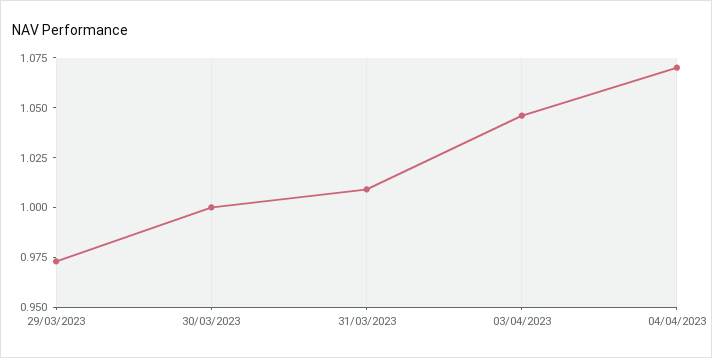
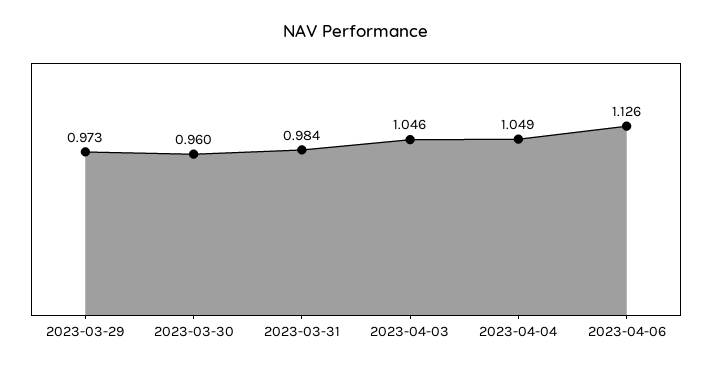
30/03/2023: 1 -> 0.96
31/03/2023: 1.01 -> 0.984
04/04/2023: 1.07 -> 1.049
2023-04-06: none -> 1.126

